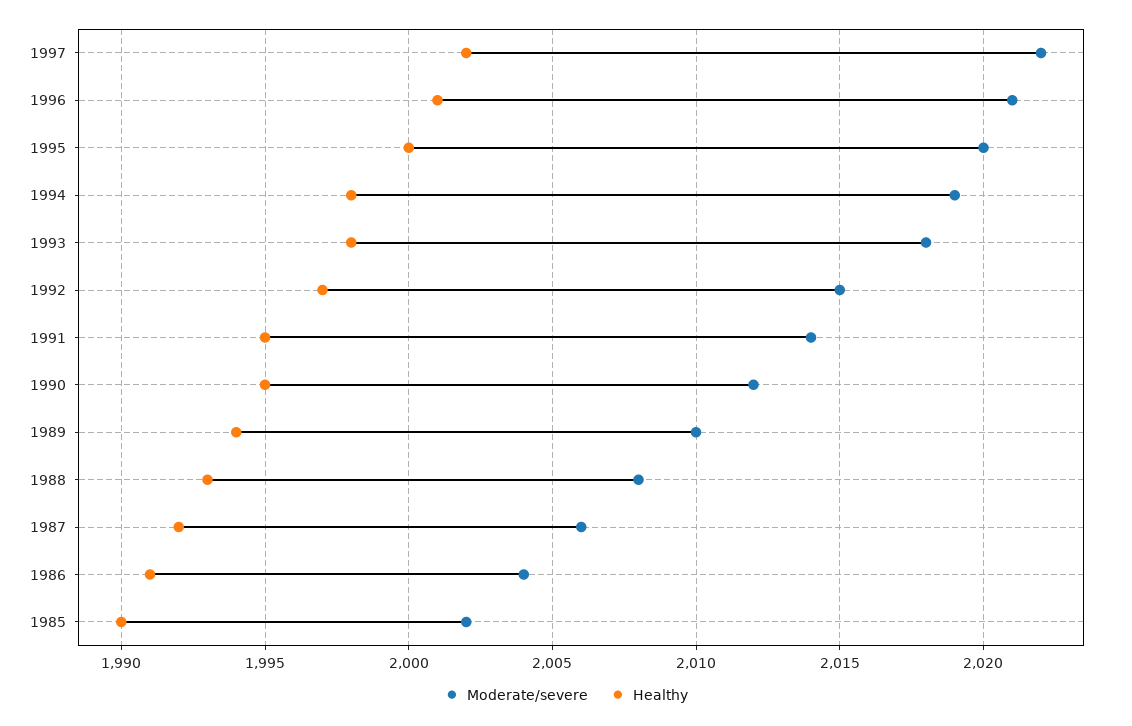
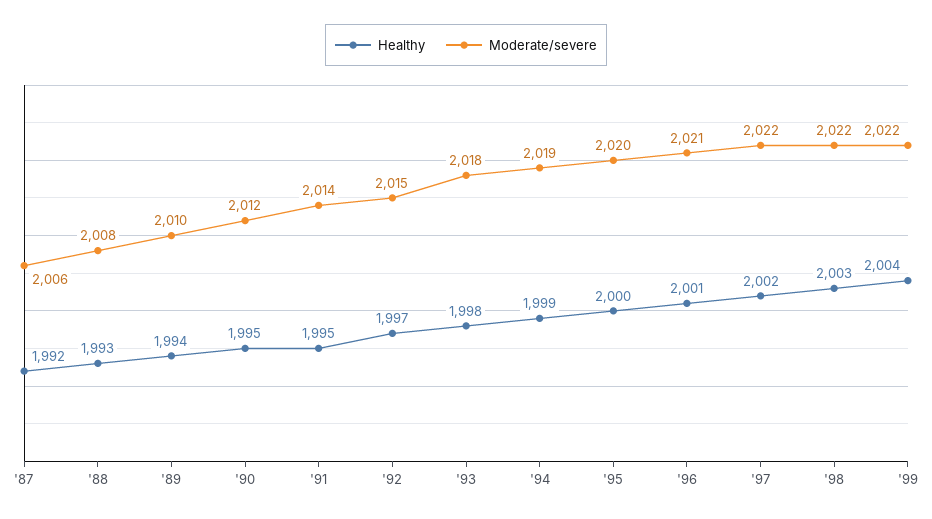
Healthy, 1994: 1998 -> 1999
Moderate/severe, 1986: 2004 -> none
Healthy, 1986: 1991 -> none
Moderate/severe, 1985: 2002 -> none
Healthy, 1985: 1990 -> none
Healthy, '98: none -> 2003
Moderate/severe, '98: none -> 2022
Healthy, '99: none -> 2004
Moderate/severe, '99: none -> 2022

